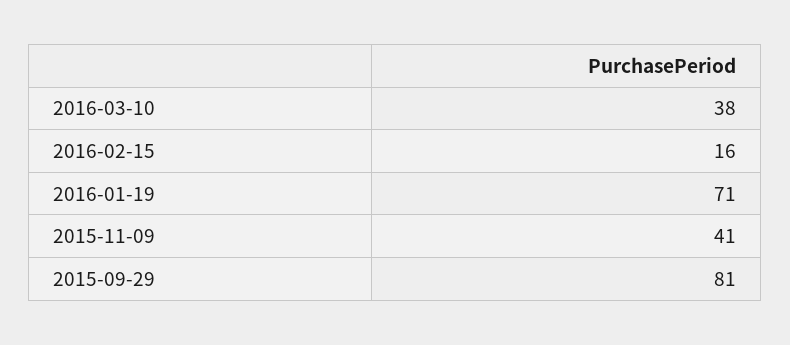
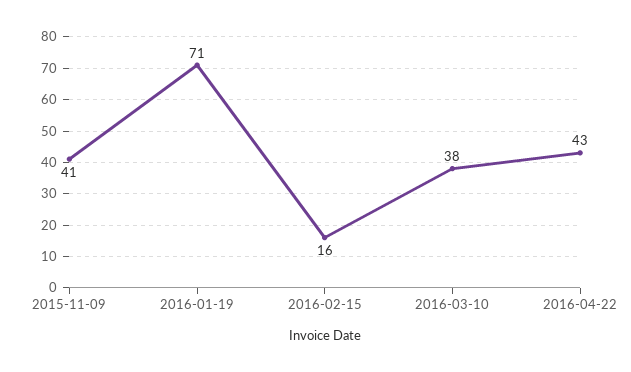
2015-09-29: 81 -> none
2016-04-22: none -> 43

